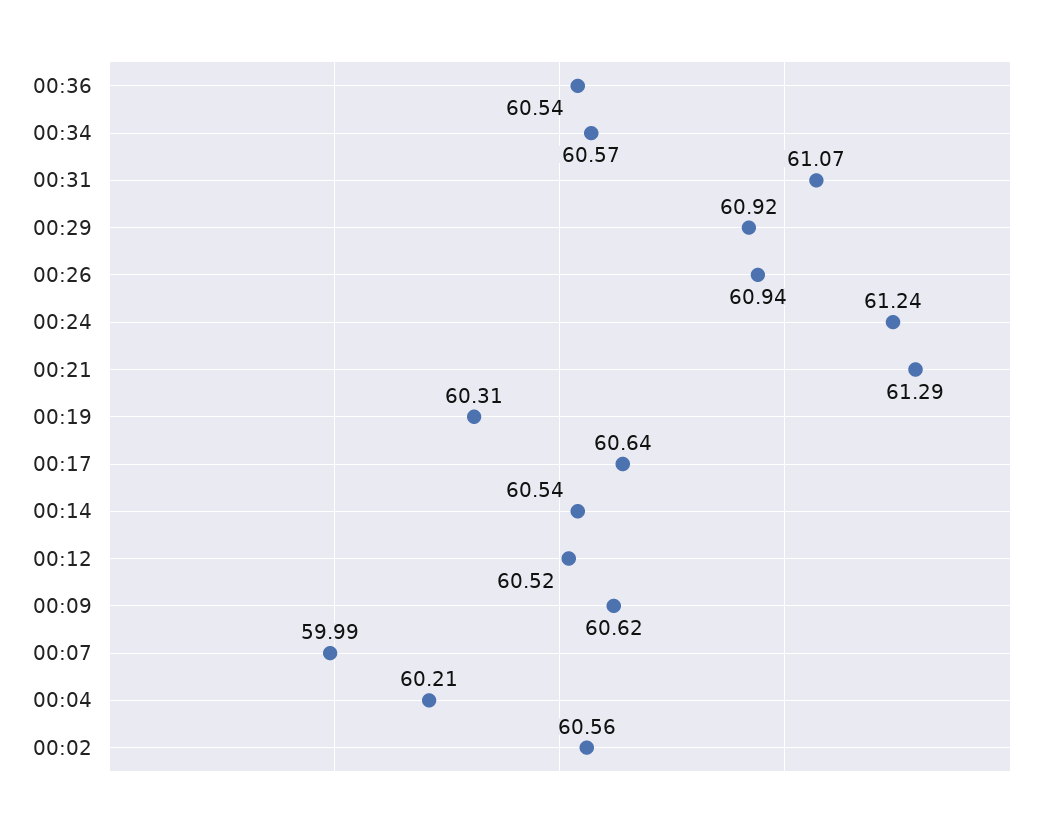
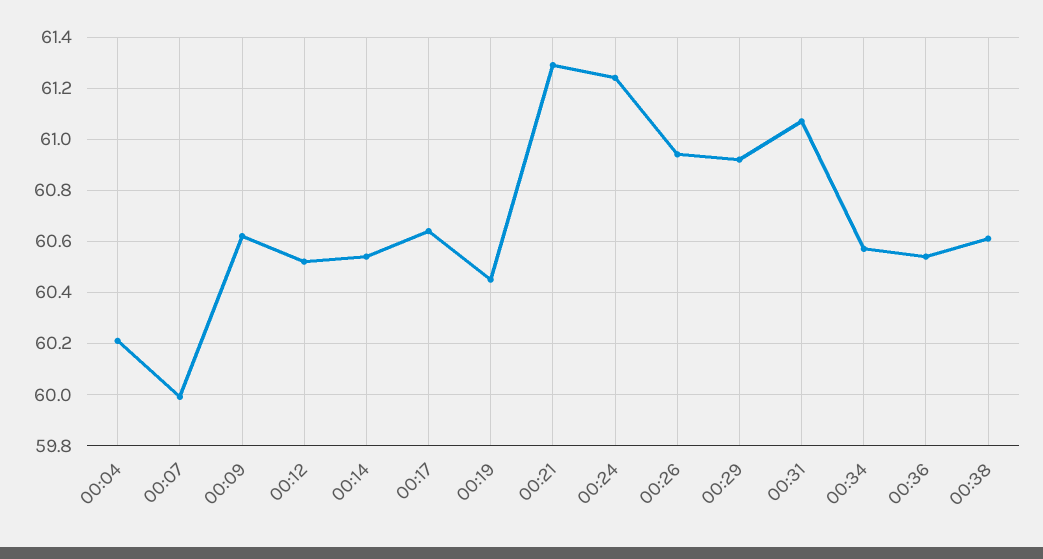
00:19: 60.31 -> 60.45
00:02: 60.56 -> none
00:38: none -> 60.6

